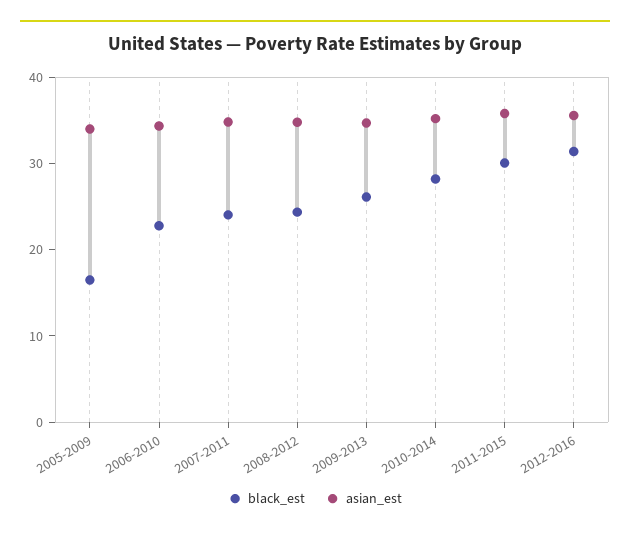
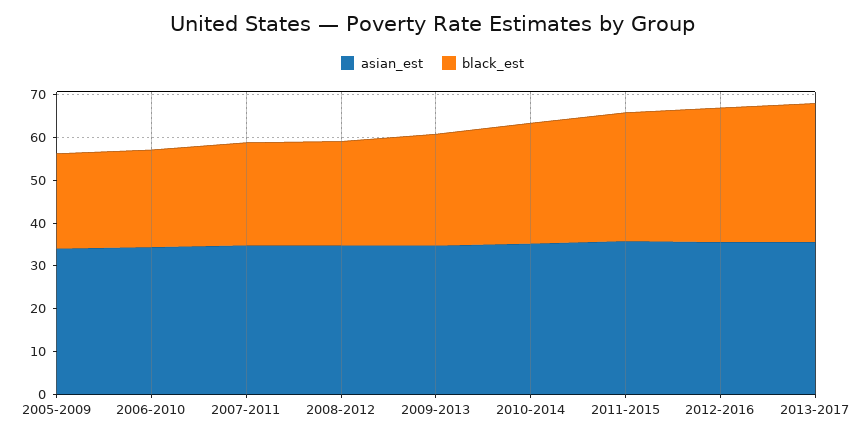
black_est, 2005-2009: 16 -> 22
asian_est, 2013-2017: none -> 36
black_est, 2013-2017: none -> 32

